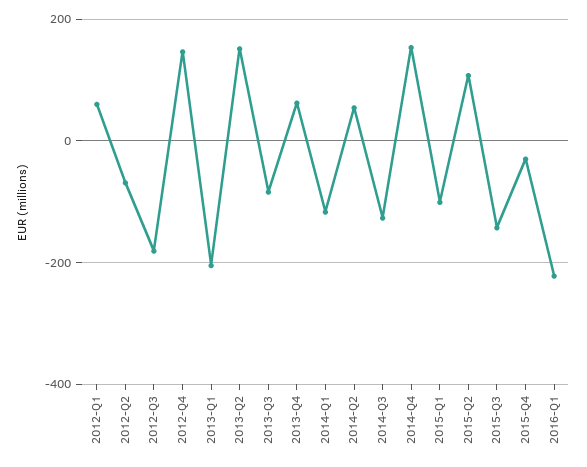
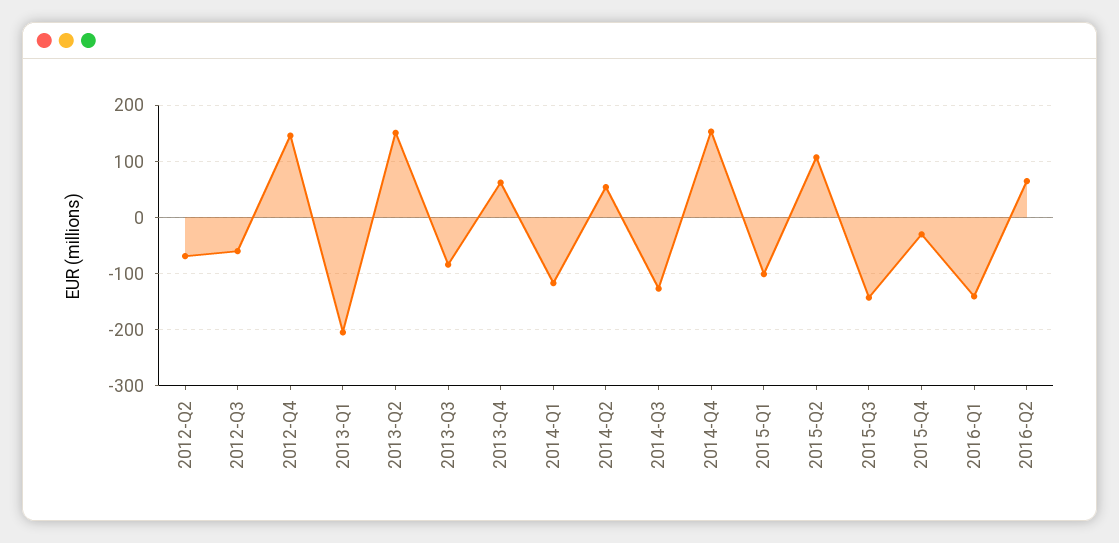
2012-Q1: 60 -> none
2012-Q3: -180 -> -60
2016-Q1: -220 -> -140
2016-Q2: none -> 60

